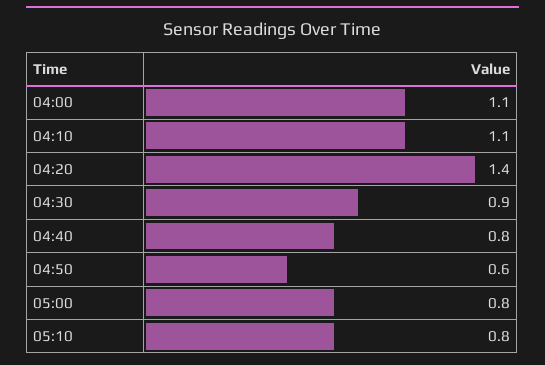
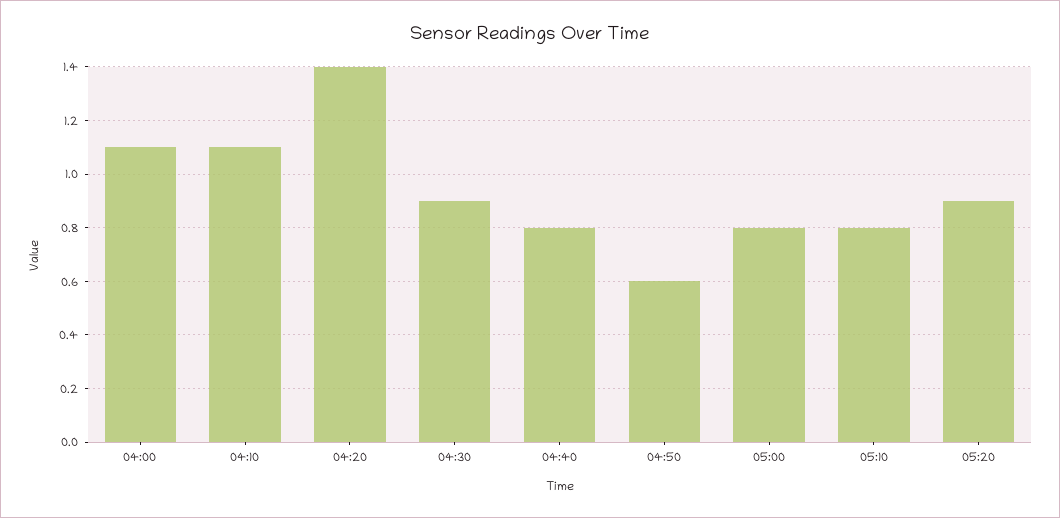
05:20: none -> 0.9

